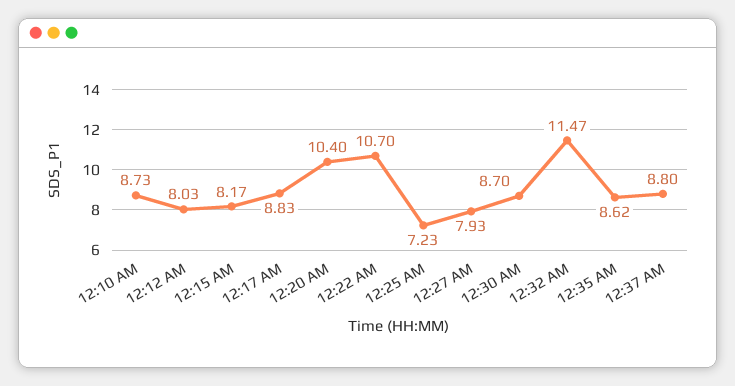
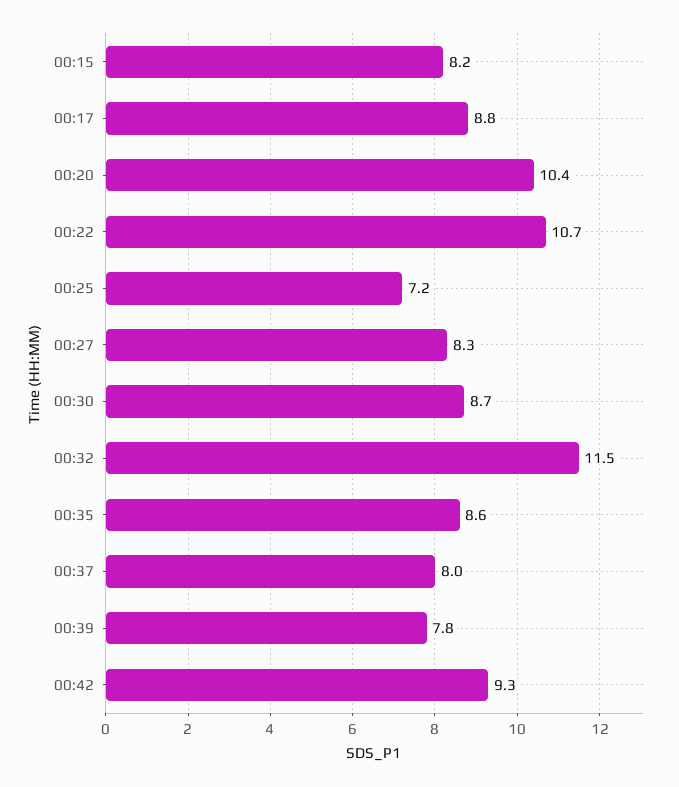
12:10 AM: 8.73 -> none
12:12 AM: 8.03 -> none
12:27 AM: 7.93 -> 8.3
12:37 AM: 8.8 -> 8
00:39: none -> 7.8
00:42: none -> 9.3

